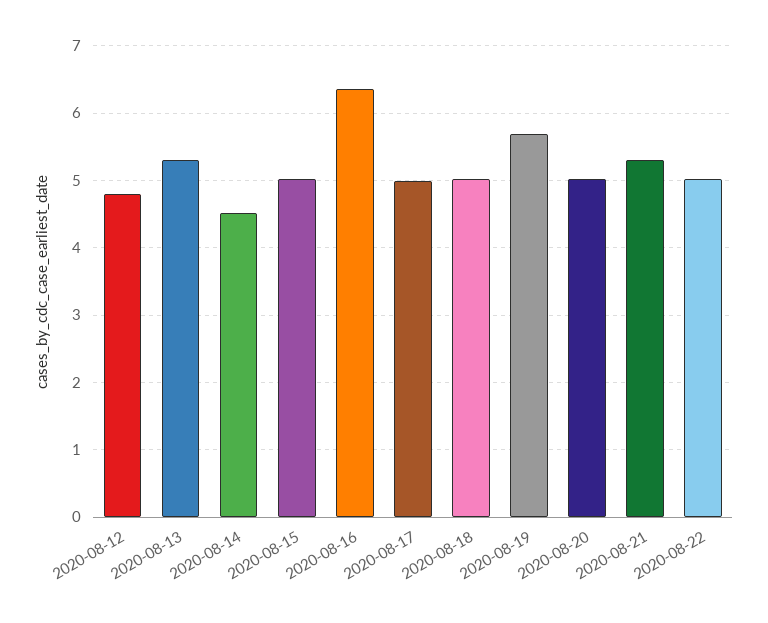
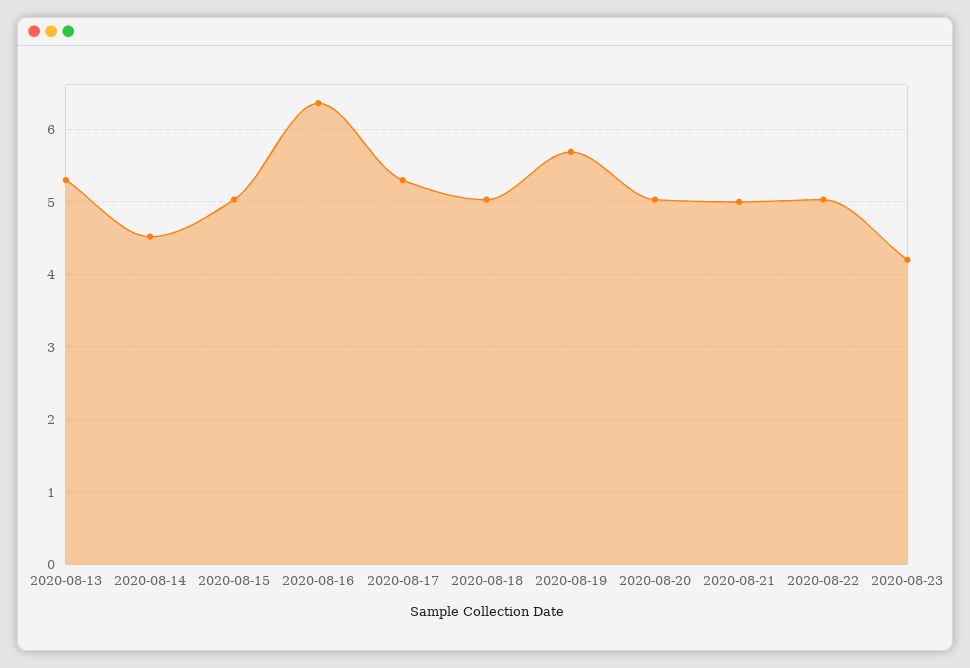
2020-08-12: 4.8 -> none
2020-08-17: 5 -> 5.3
2020-08-21: 5.3 -> 5
2020-08-23: none -> 4.2

